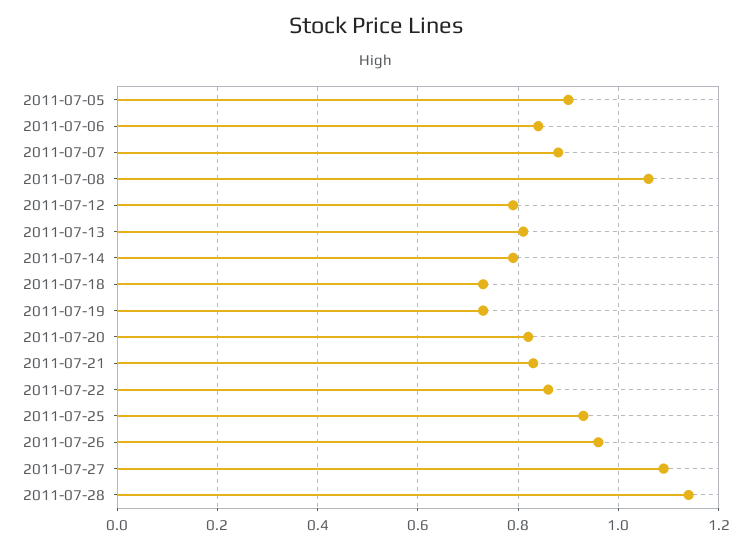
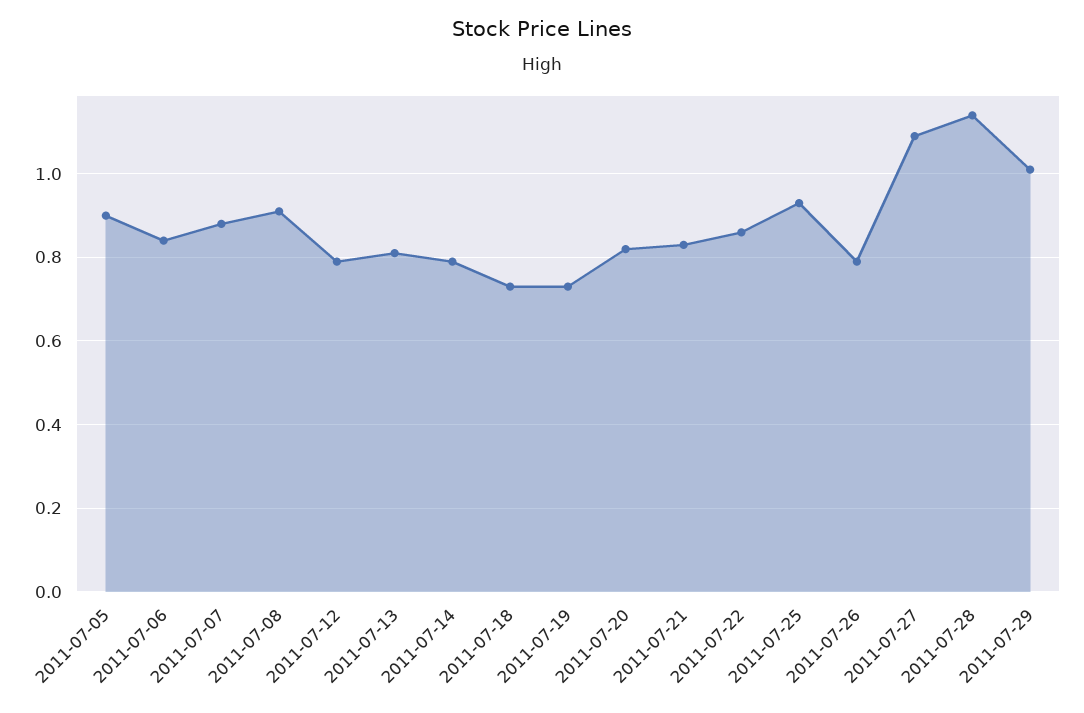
2011-07-08: 1.05 -> 0.9
2011-07-26: 0.95 -> 0.8
2011-07-29: none -> 1

